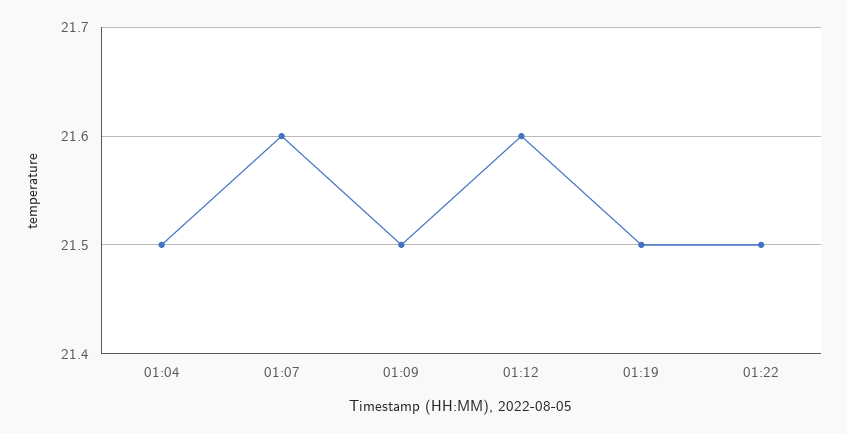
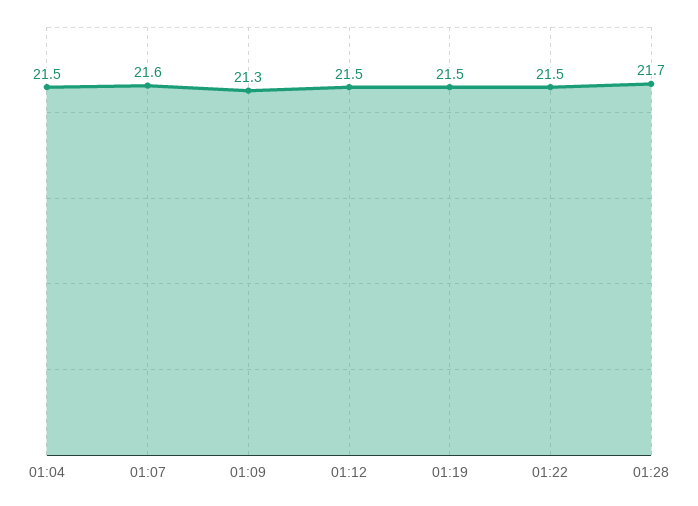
01:09: 21.5 -> 21.3
01:12: 21.6 -> 21.5
01:28: none -> 21.7

